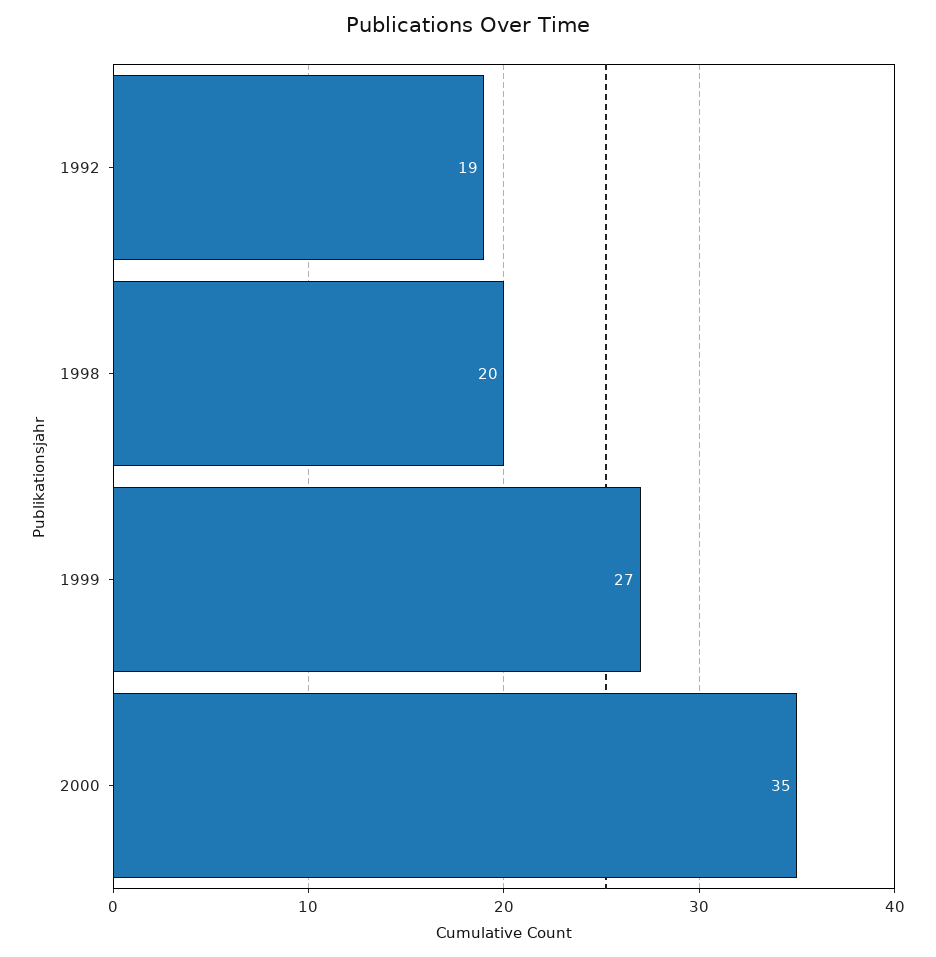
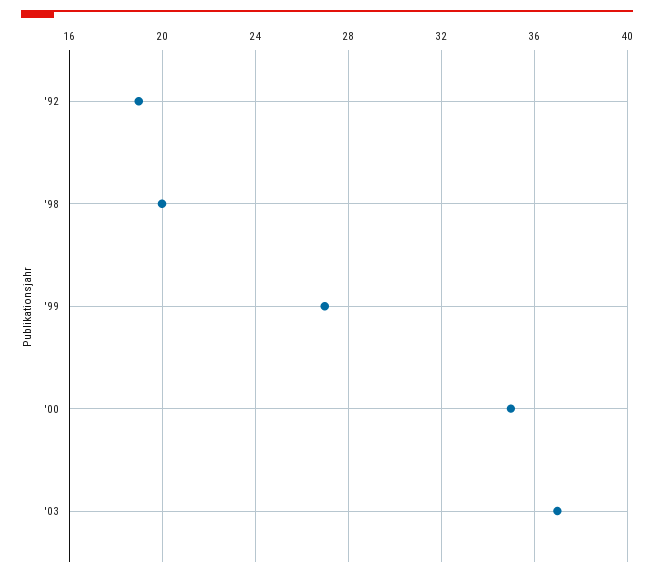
'03: none -> 37

